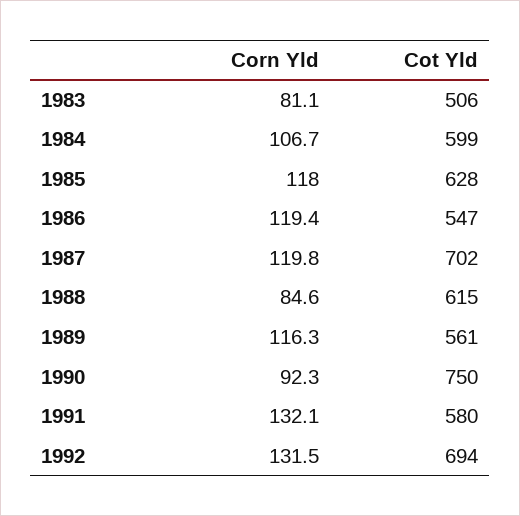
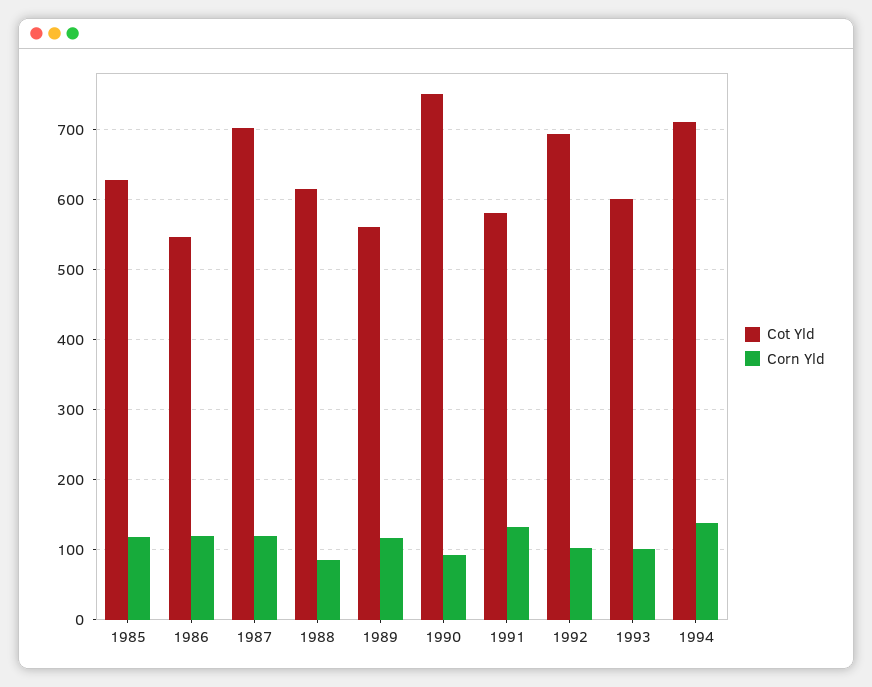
Corn Yld, 1983: 81.1 -> none
Cot Yld, 1983: 506 -> none
Corn Yld, 1984: 106.7 -> none
Cot Yld, 1984: 599 -> none
Corn Yld, 1992: 131.5 -> 100
Cot Yld, 1993: none -> 600
Corn Yld, 1993: none -> 100
Cot Yld, 1994: none -> 710
Corn Yld, 1994: none -> 140

